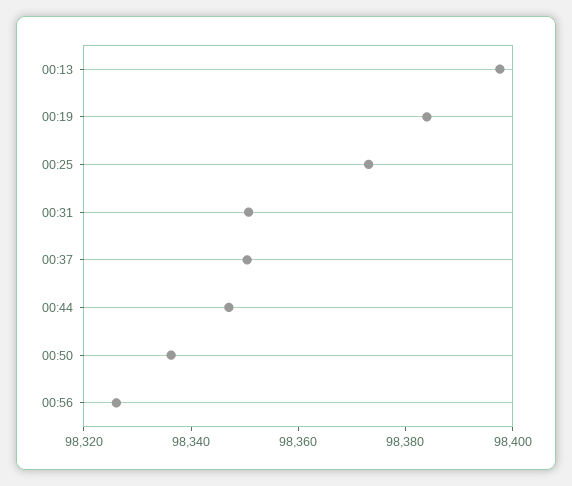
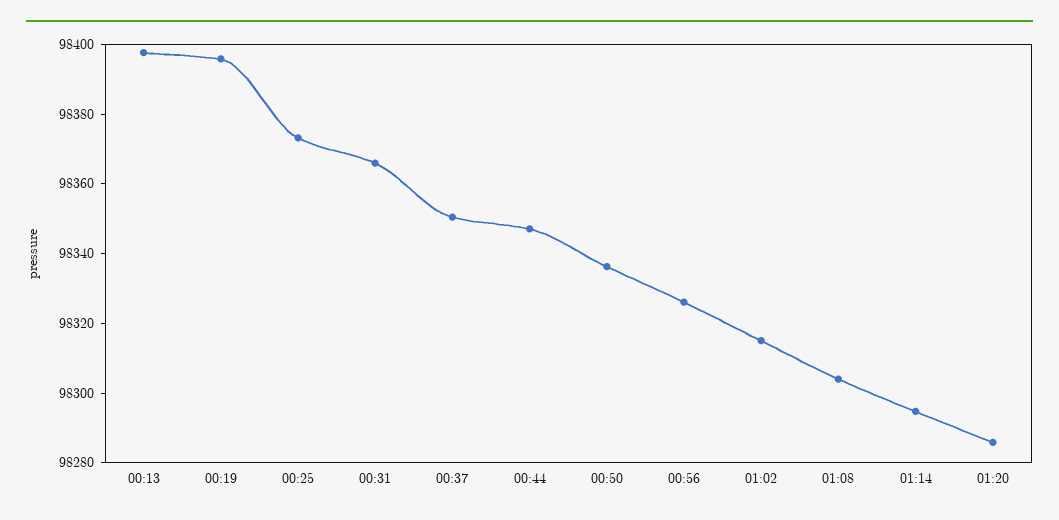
00:19: 98385 -> 98395
00:31: 98350 -> 98365
01:02: none -> 98315
01:08: none -> 98305
01:14: none -> 98295
01:20: none -> 98285

